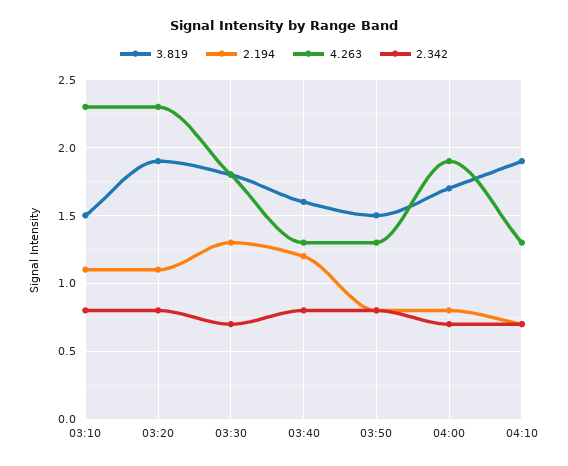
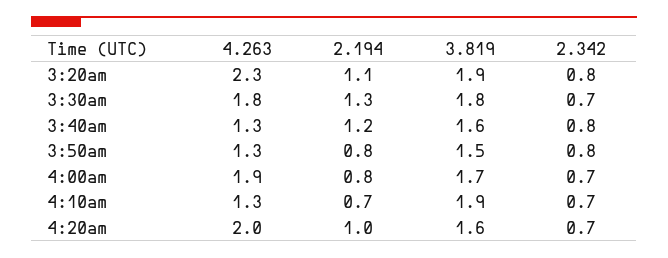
3.819, 03:10: 1.5 -> none
2.194, 03:10: 1.1 -> none
4.263, 03:10: 2.3 -> none
2.342, 03:10: 0.8 -> none
4.263, 4:20am: none -> 2
2.194, 4:20am: none -> 1
3.819, 4:20am: none -> 1.6
2.342, 4:20am: none -> 0.7

